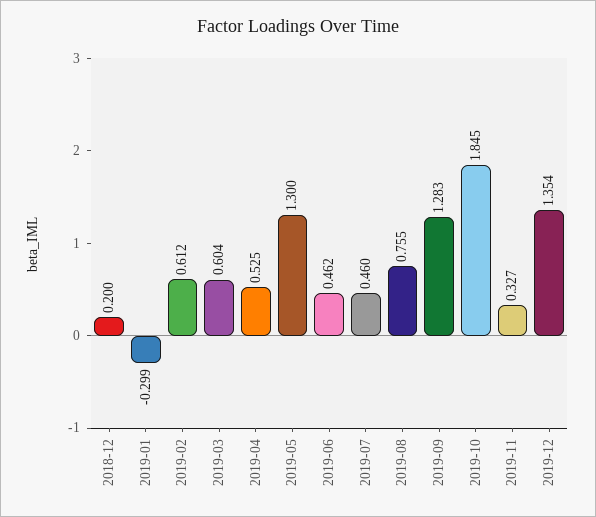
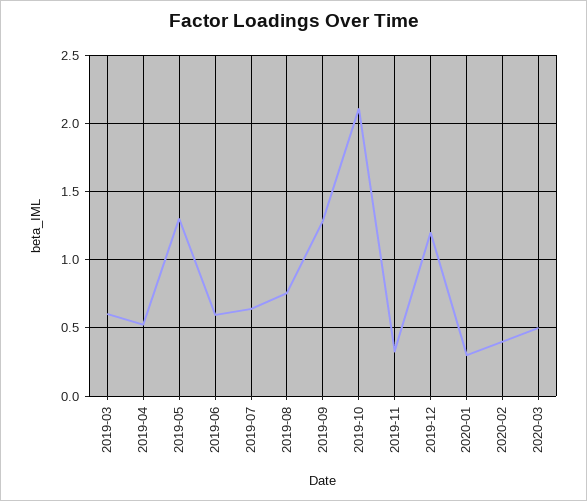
2018-12: 0.2 -> none
2019-01: -0.299 -> none
2019-02: 0.612 -> none
2019-06: 0.462 -> 0.6
2019-07: 0.46 -> 0.65
2019-10: 1.845 -> 2.1
2019-12: 1.354 -> 1.2
2020-01: none -> 0.3
2020-02: none -> 0.4
2020-03: none -> 0.5

